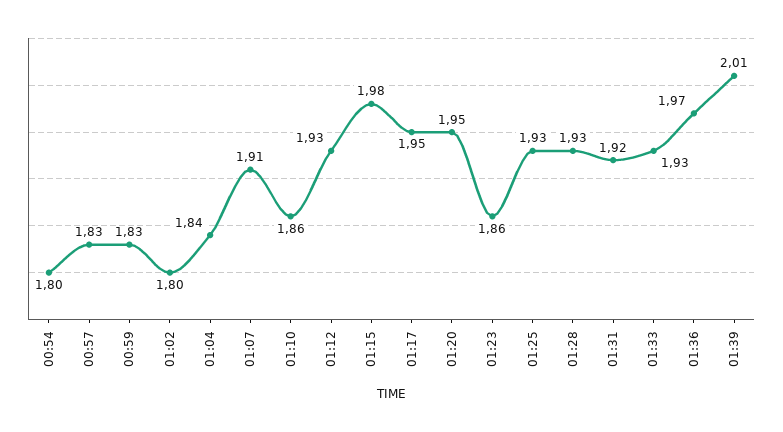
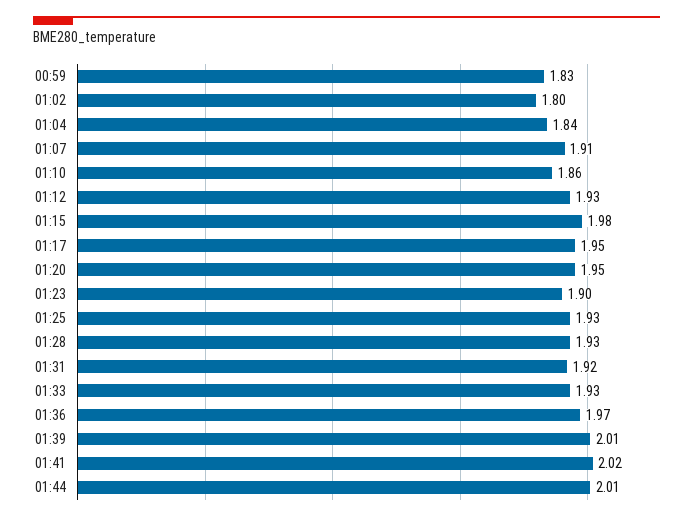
00:54: 1.8 -> none
00:57: 1.83 -> none
01:23: 1.86 -> 1.9
01:41: none -> 2.02
01:44: none -> 2.01

